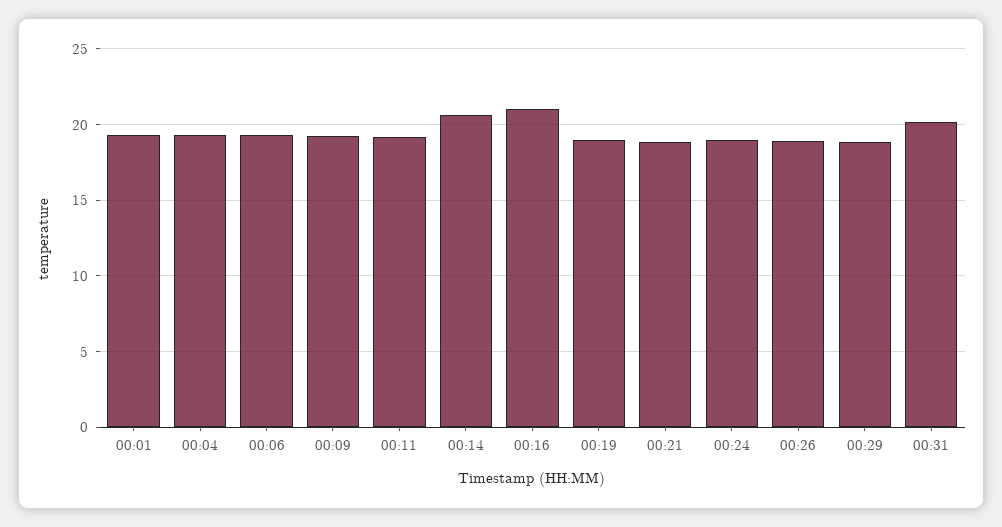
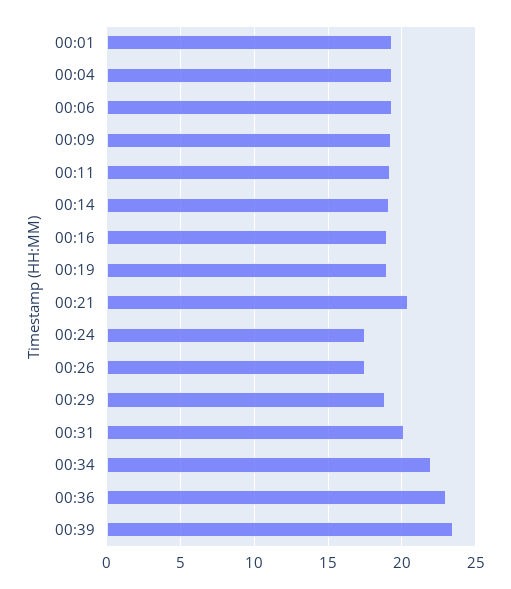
00:14: 20.5 -> 19
00:16: 21 -> 19
00:21: 19 -> 20.5
00:24: 19 -> 17.5
00:26: 19 -> 17.5
00:34: none -> 22
00:36: none -> 23
00:39: none -> 23.5

